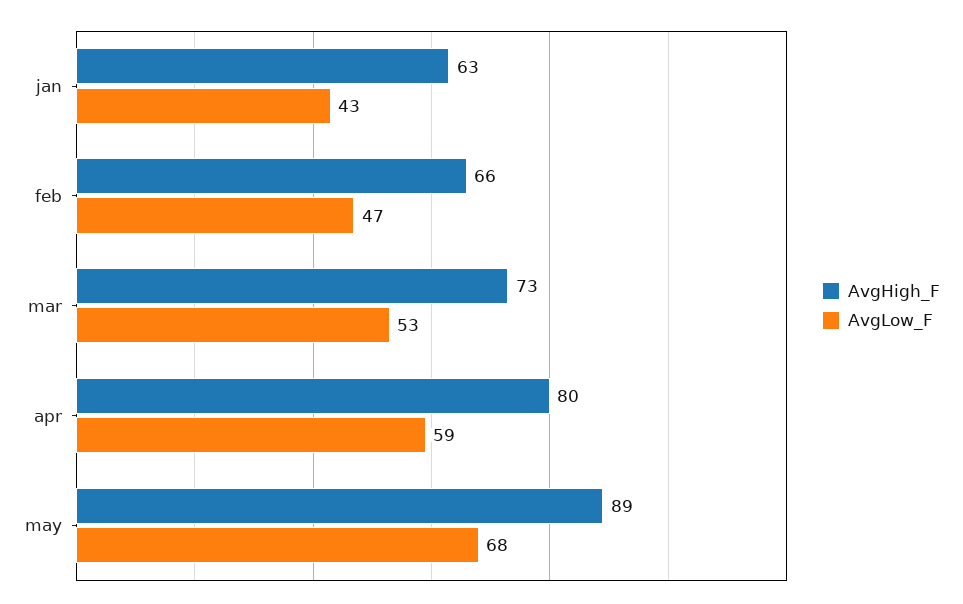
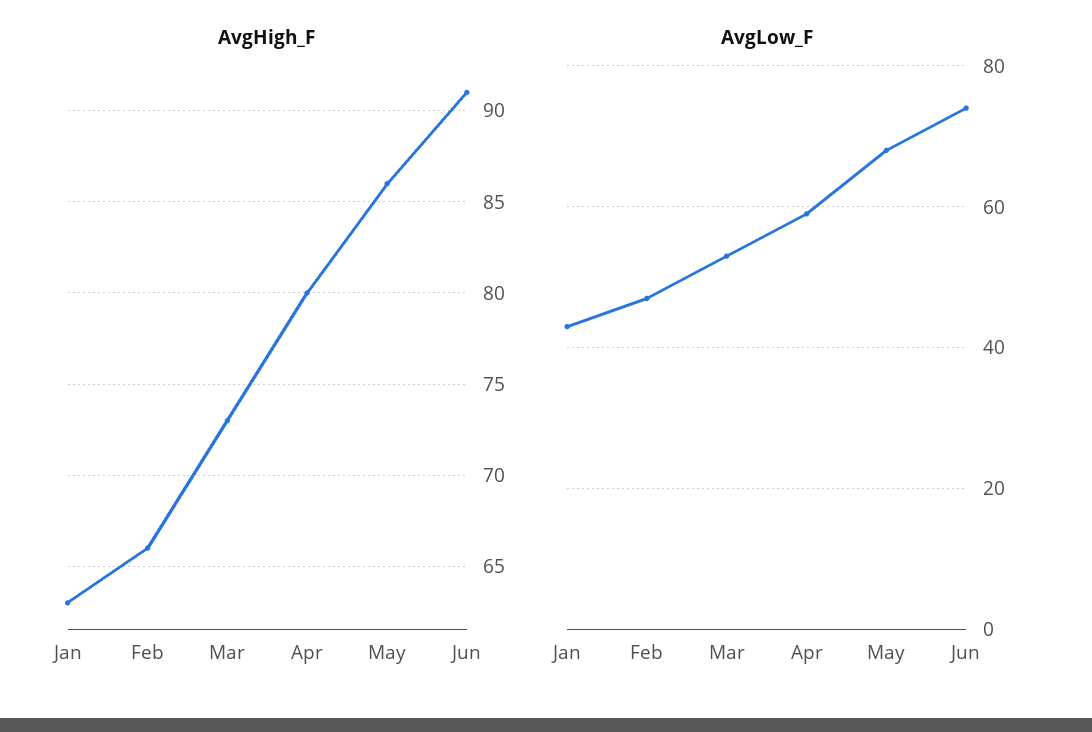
AvgHigh_F, may: 89 -> 86
AvgHigh_F, Jun: none -> 91
AvgLow_F, Jun: none -> 75

